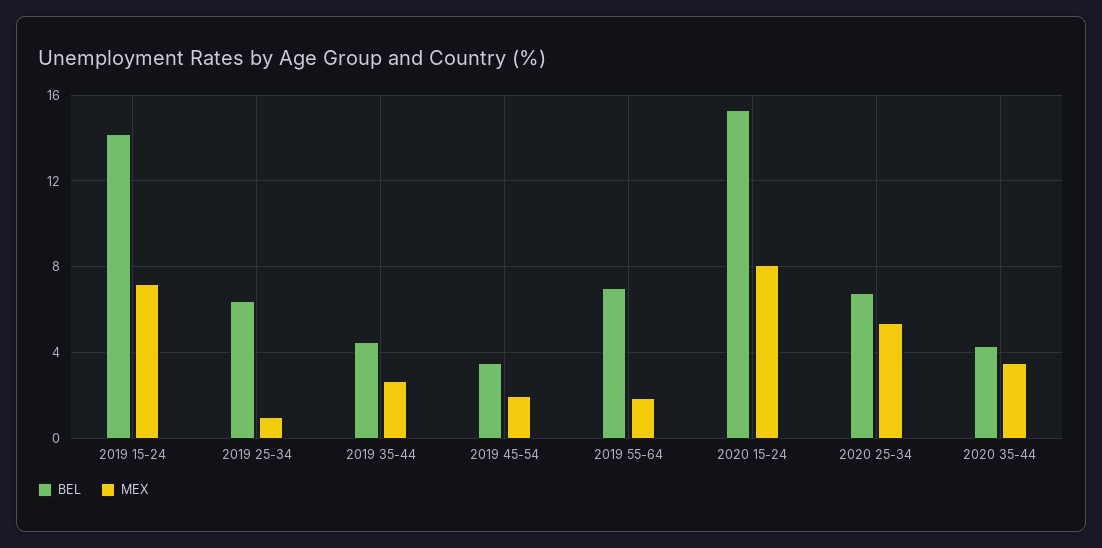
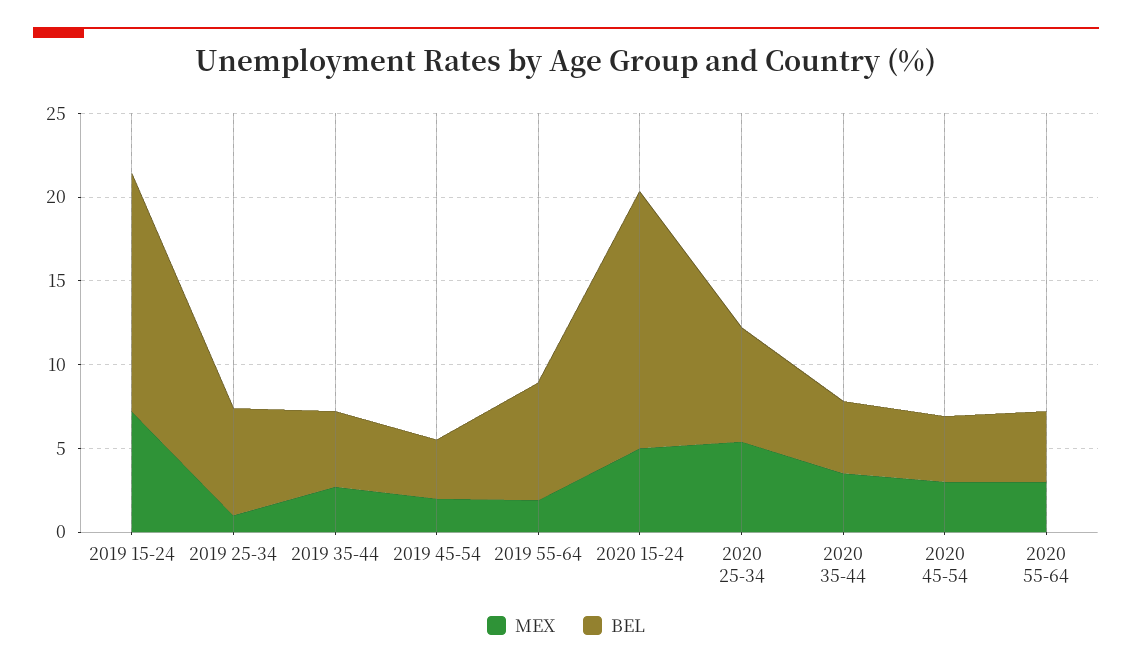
MEX, 2020 15-24: 8 -> 5
MEX, 2020 45-54: none -> 3
BEL, 2020 45-54: none -> 4
MEX, 2020 55-64: none -> 3
BEL, 2020 55-64: none -> 4

